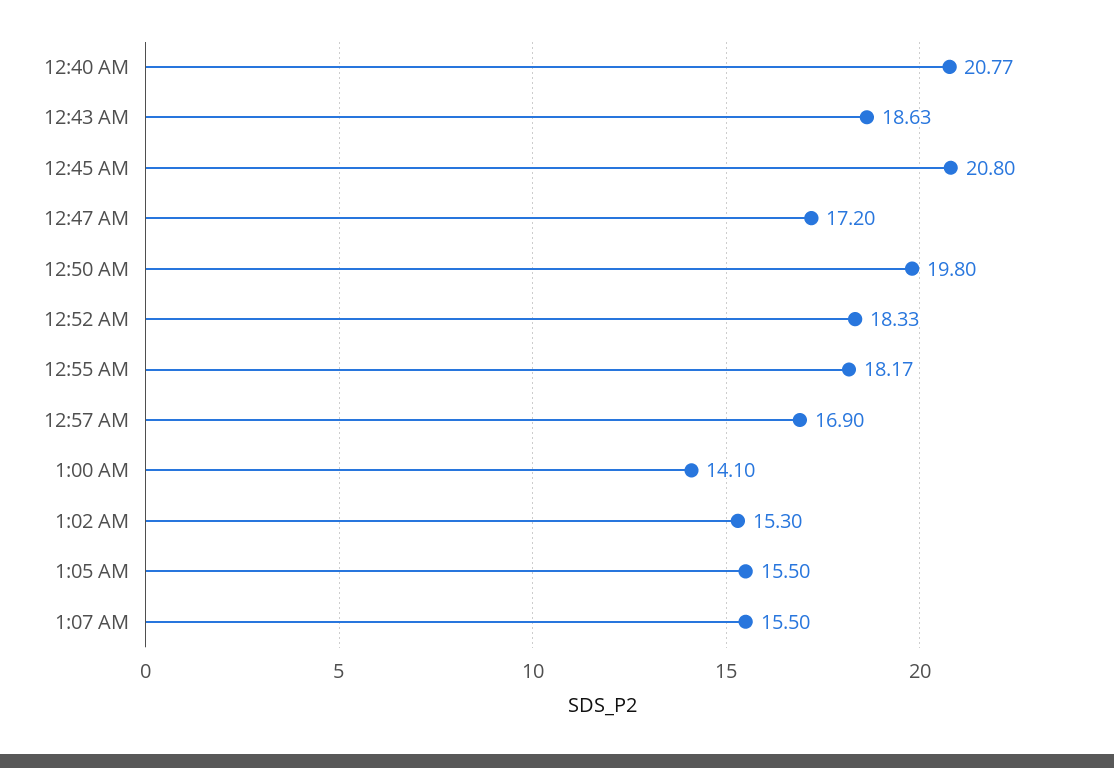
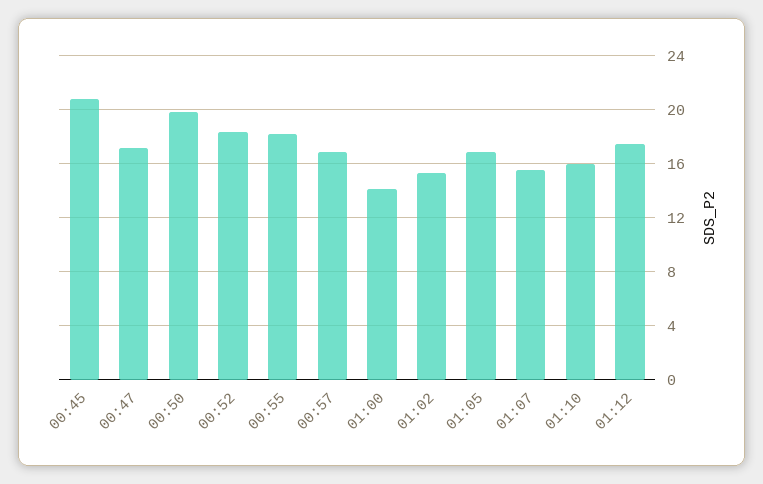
12:40 AM: 20.77 -> none
12:43 AM: 18.63 -> none
1:05 AM: 15.5 -> 17
01:10: none -> 16
01:12: none -> 17.5

